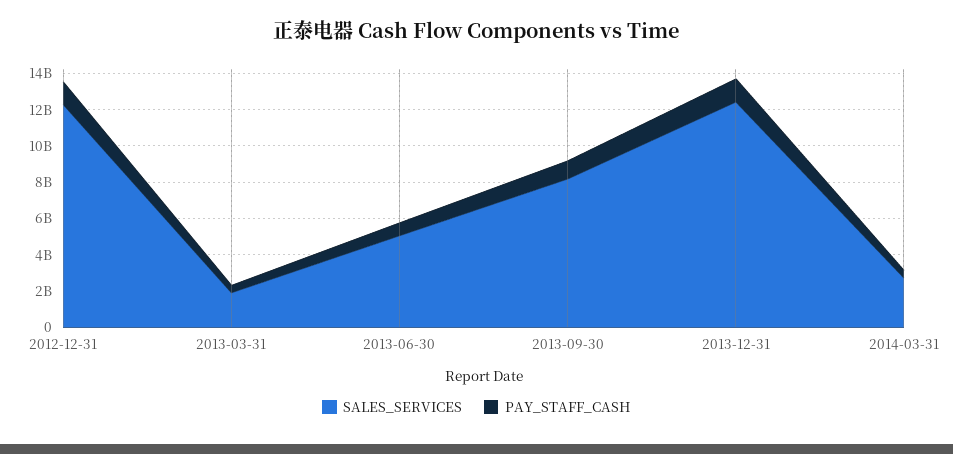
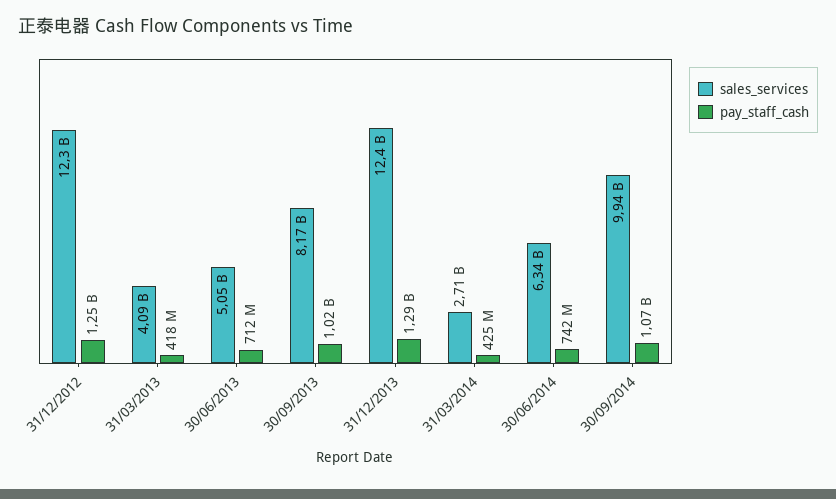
SALES_SERVICES, 2013-03-31: 2000000000 -> 4090000000
SALES_SERVICES, 30/06/2014: none -> 6340000000
PAY_STAFF_CASH, 30/06/2014: none -> 742000000
SALES_SERVICES, 30/09/2014: none -> 9940000000
PAY_STAFF_CASH, 30/09/2014: none -> 1070000000

